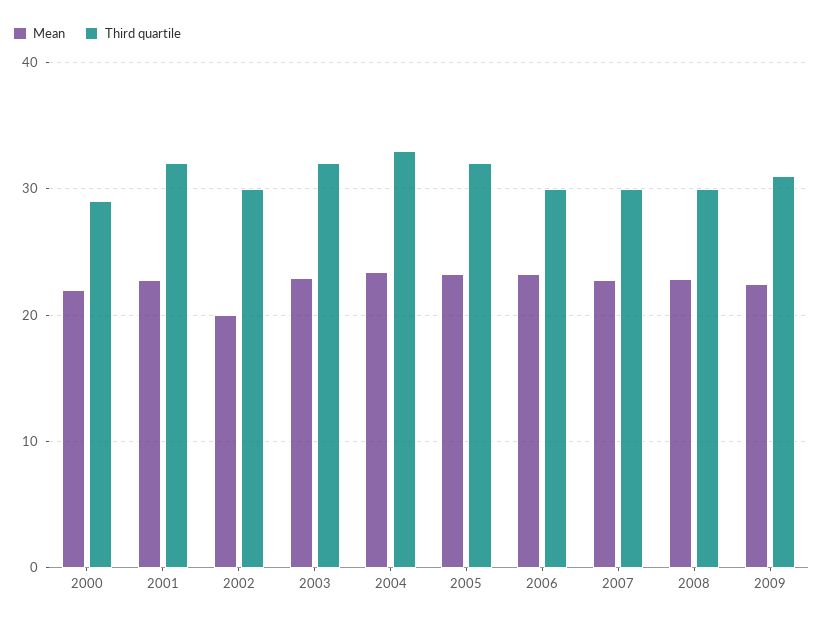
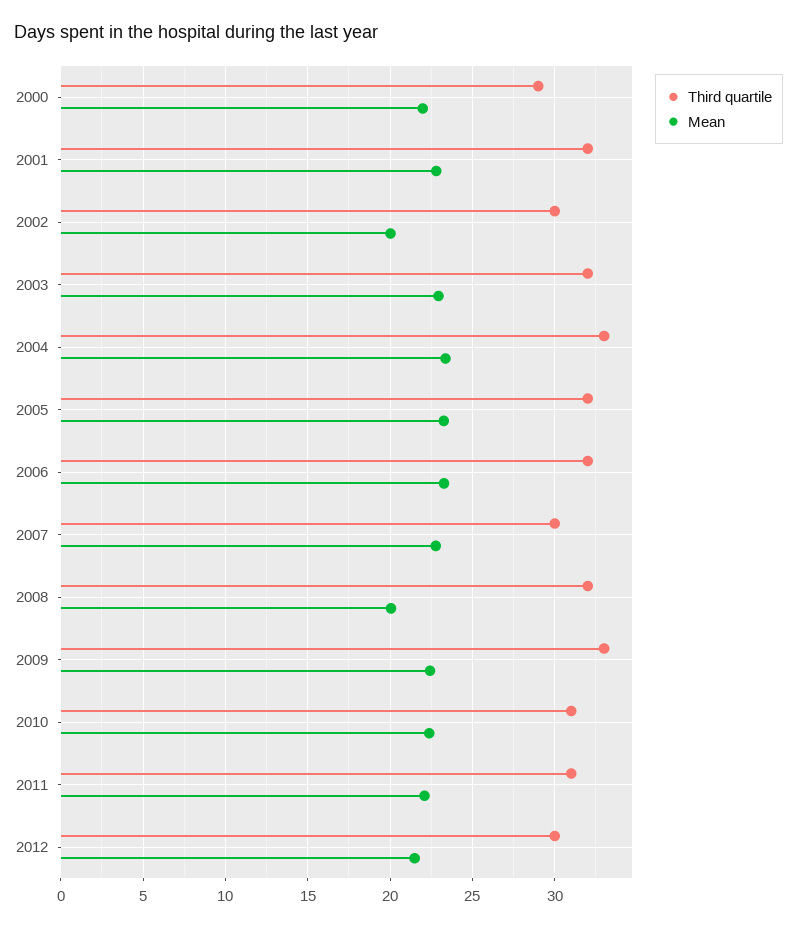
Third quartile, 2006: 30 -> 32
Mean, 2008: 23 -> 20
Third quartile, 2008: 30 -> 32
Third quartile, 2009: 31 -> 33
Third quartile, 2010: none -> 31
Mean, 2010: none -> 22.5
Third quartile, 2011: none -> 31
Mean, 2011: none -> 22
Third quartile, 2012: none -> 30
Mean, 2012: none -> 21.5

